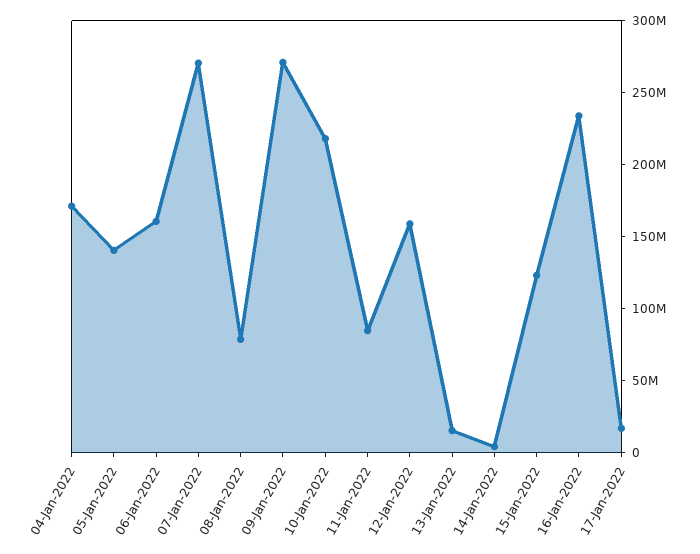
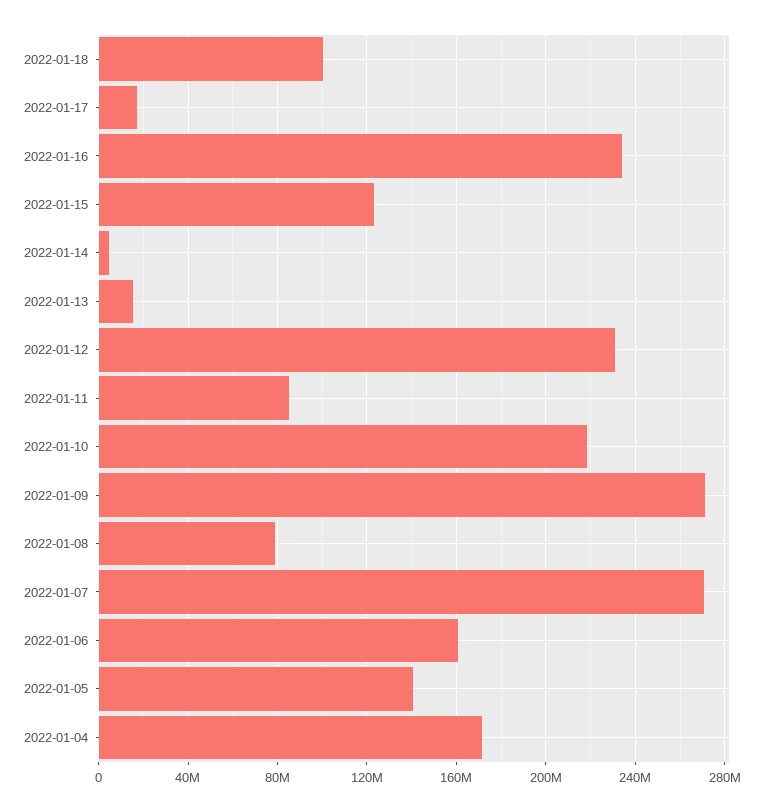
12-Jan-2022: 160000000 -> 230000000
2022-01-18: none -> 100000000

